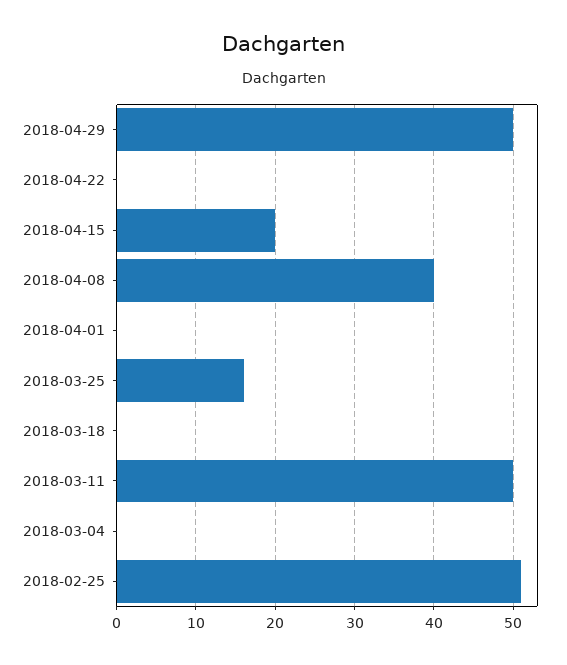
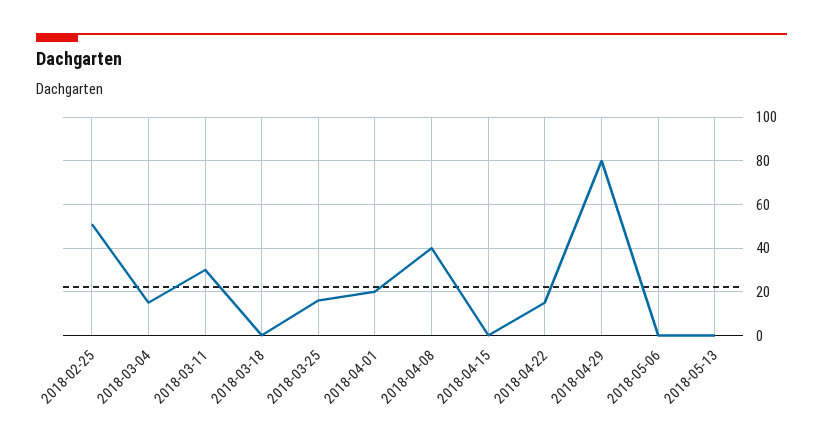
2018-04-29: 50 -> 80
2018-04-22: 0 -> 15
2018-04-15: 20 -> 0
2018-04-01: 0 -> 20
2018-03-11: 50 -> 30
2018-03-04: 0 -> 15
2018-05-06: none -> 0
2018-05-13: none -> 0

